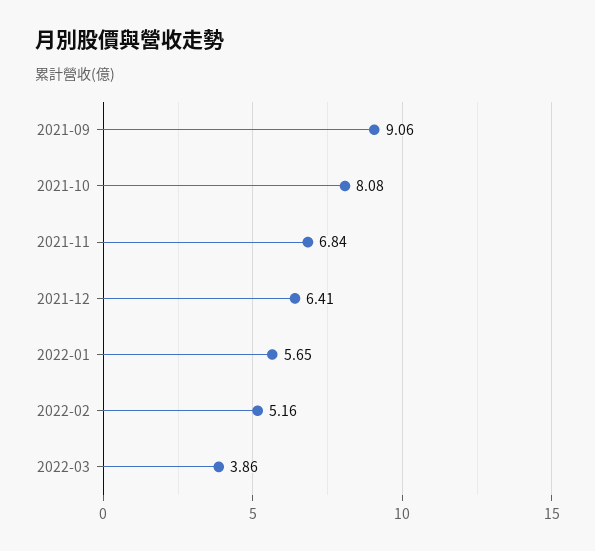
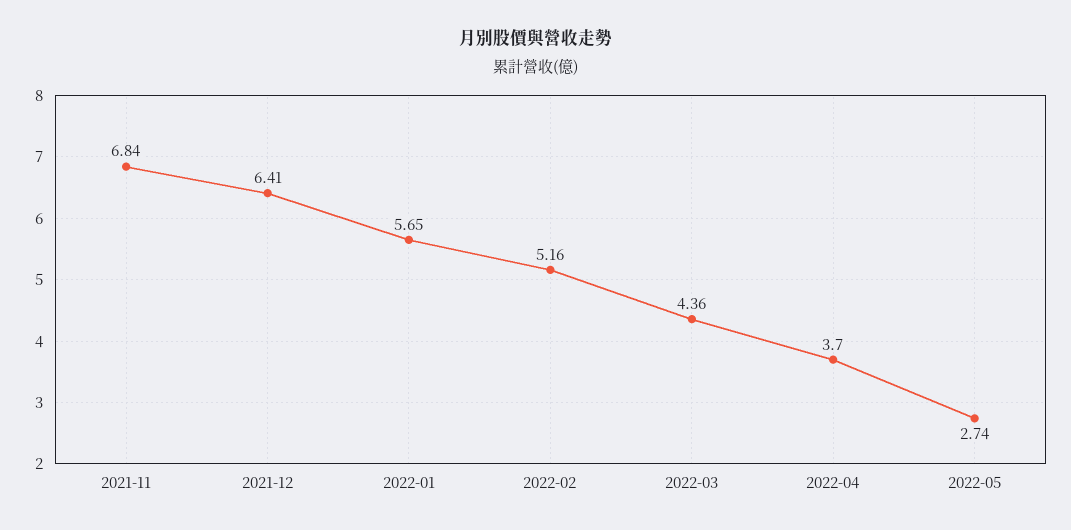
2021-09: 9.06 -> none
2021-10: 8.08 -> none
2022-03: 3.86 -> 4.36
2022-04: none -> 3.7
2022-05: none -> 2.74

